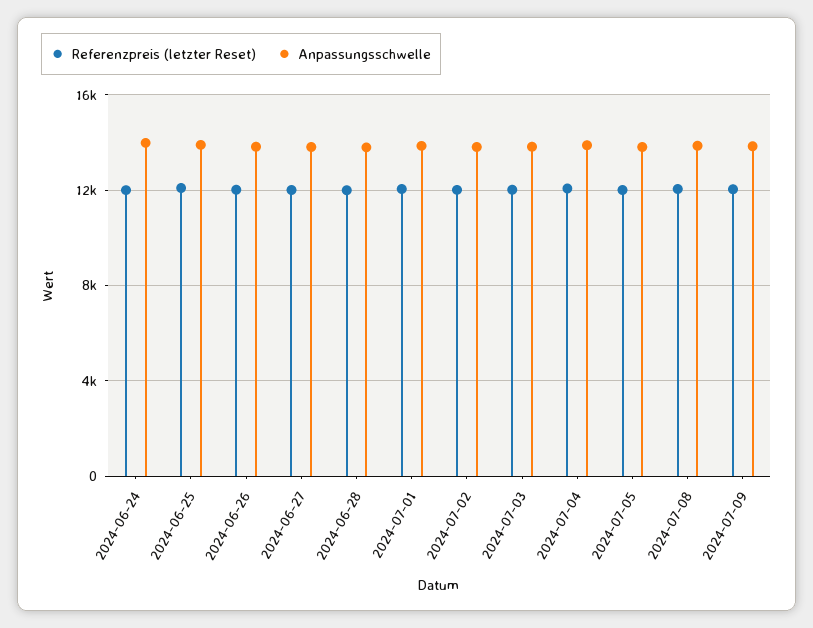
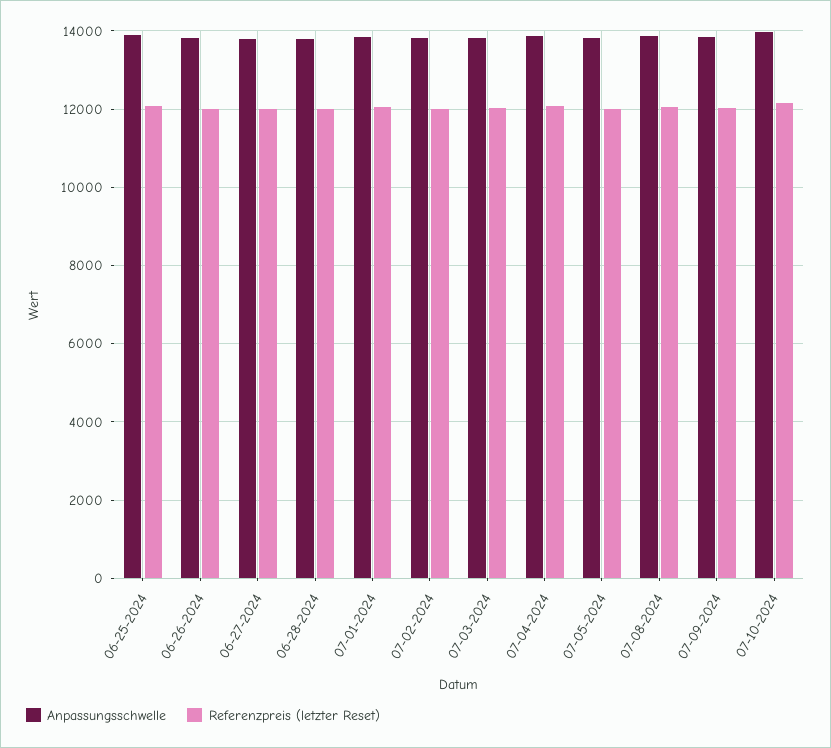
Referenzpreis (letzter Reset), 2024-06-24: 12000 -> none
Anpassungsschwelle, 2024-06-24: 14000 -> none
Anpassungsschwelle, 07-10-2024: none -> 14000
Referenzpreis (letzter Reset), 07-10-2024: none -> 12200

